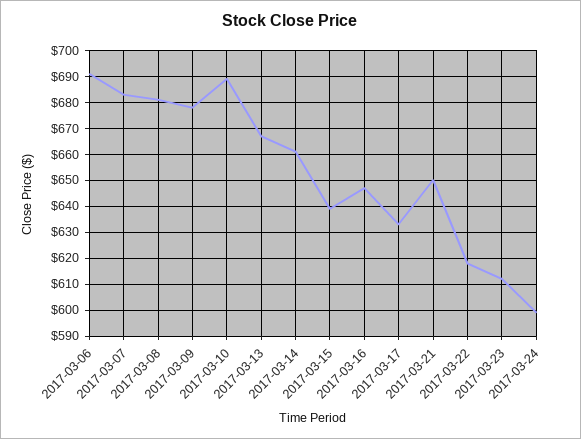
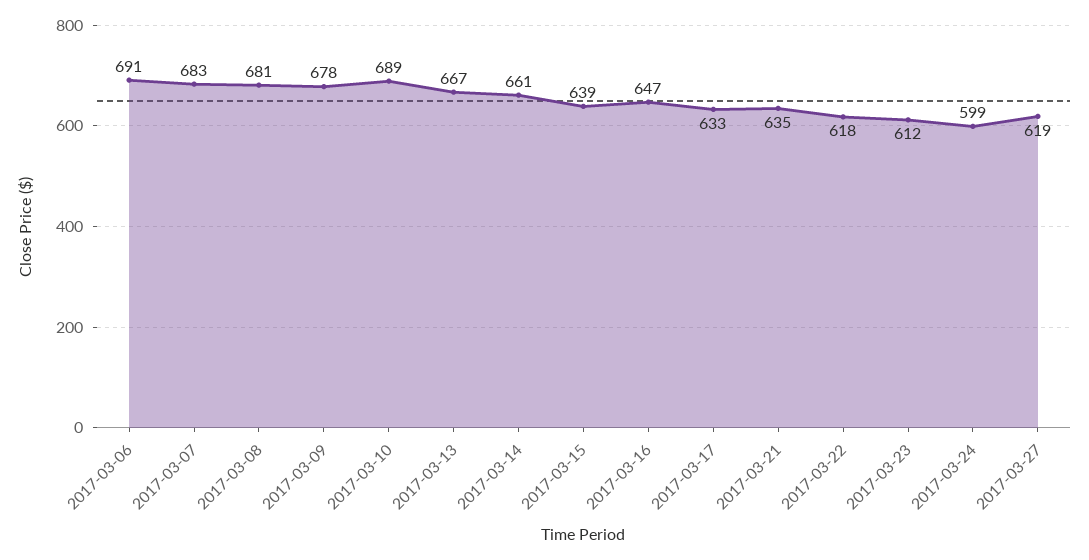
2017-03-21: 650 -> 635
2017-03-27: none -> 619

